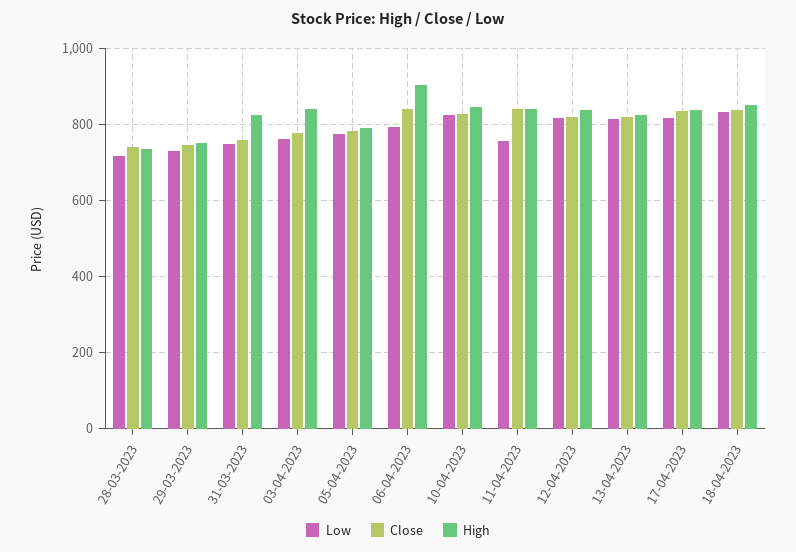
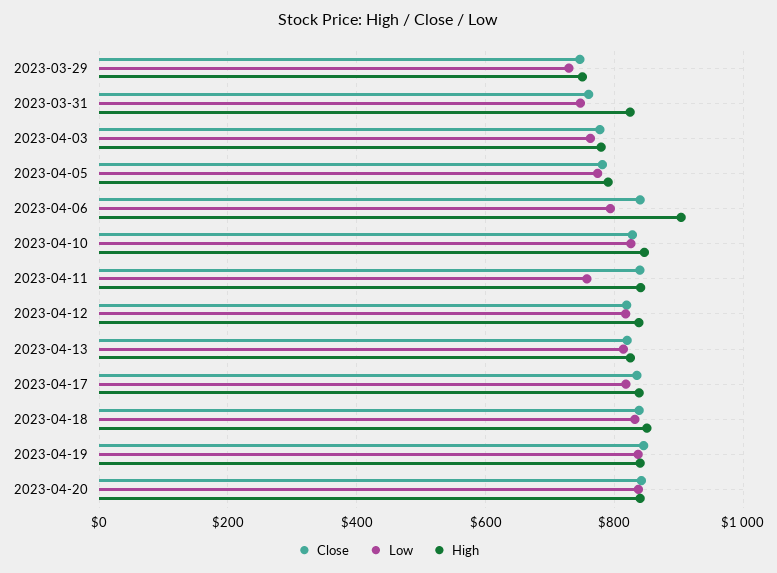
Low, 28-03-2023: 720 -> none
Close, 28-03-2023: 740 -> none
High, 28-03-2023: 740 -> none
High, 03-04-2023: 840 -> 780
Close, 2023-04-19: none -> 840
Low, 2023-04-19: none -> 840
High, 2023-04-19: none -> 840
Close, 2023-04-20: none -> 840
Low, 2023-04-20: none -> 840
High, 2023-04-20: none -> 840

